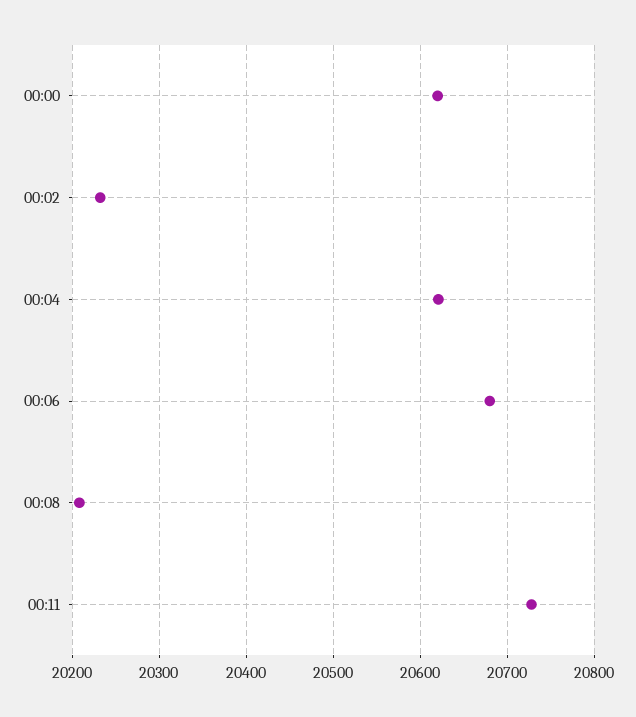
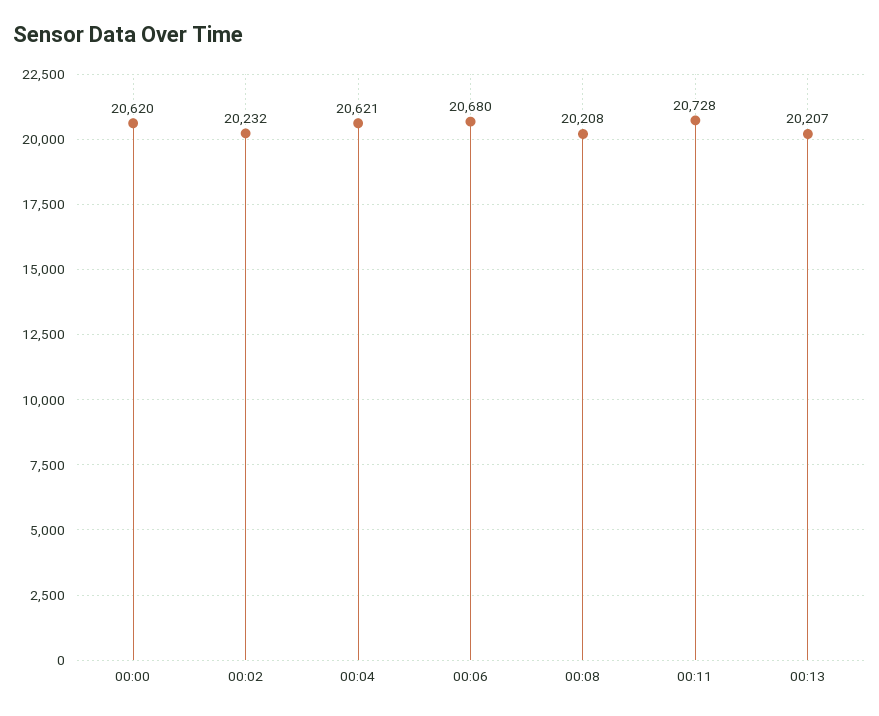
00:13: none -> 20207

